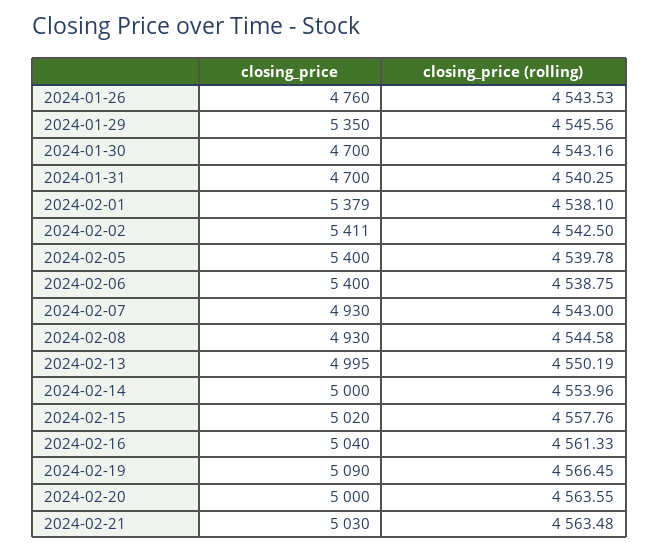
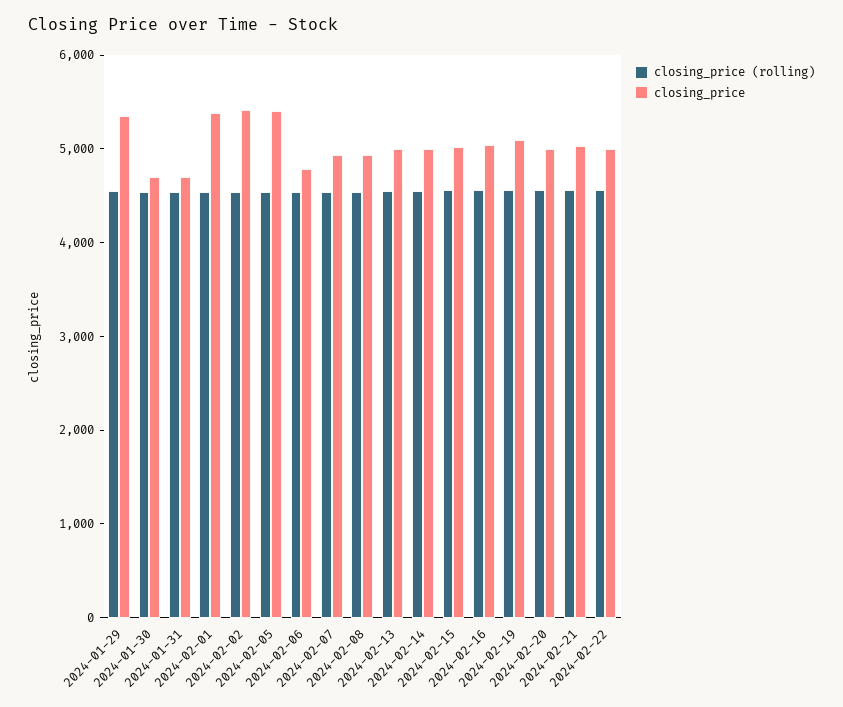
closing_price, 2024-01-26: 4760 -> none
closing_price (rolling), 2024-01-26: 4543.53 -> none
closing_price, 2024-02-06: 5400 -> 4800
closing_price (rolling), 2024-02-22: none -> 4600
closing_price, 2024-02-22: none -> 5000

